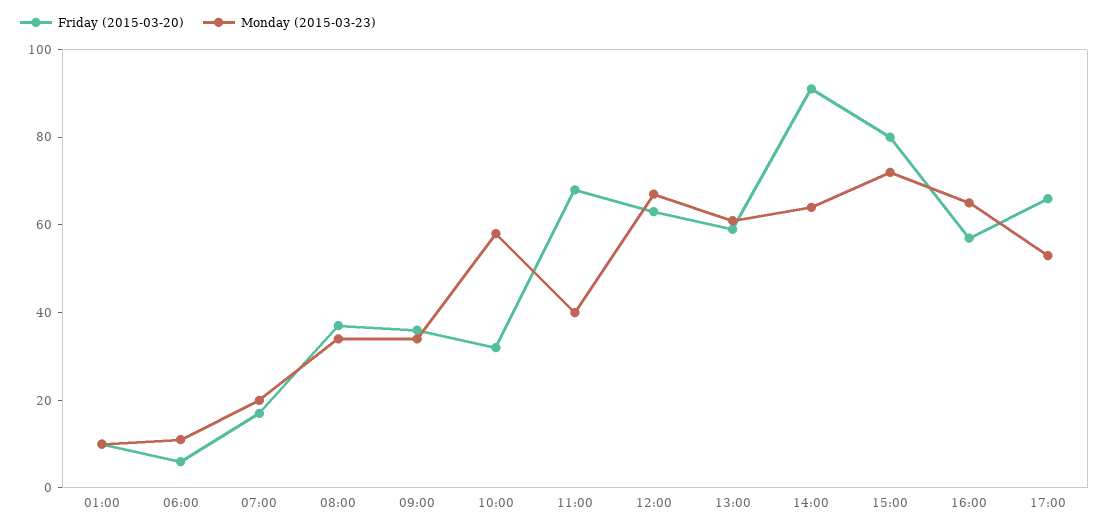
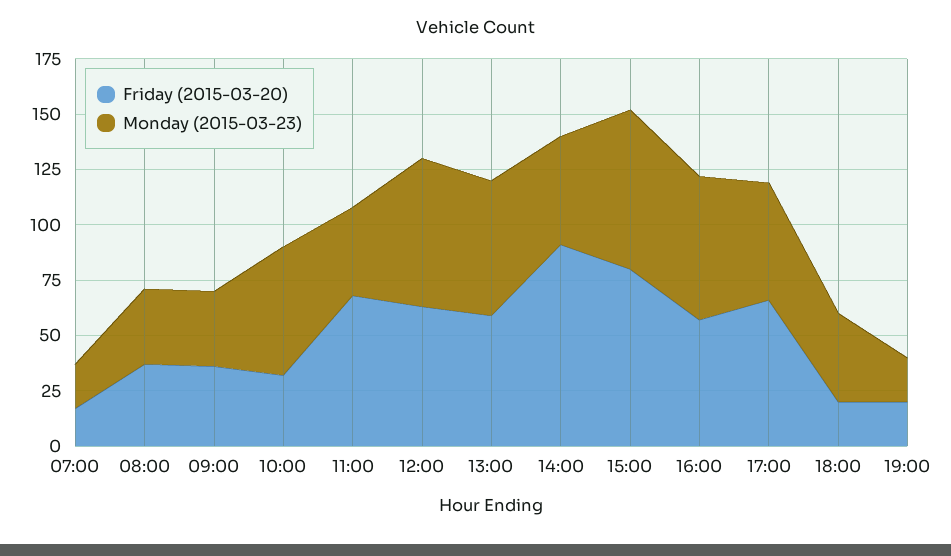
Friday (2015-03-20), 01:00: 10 -> none
Monday (2015-03-23), 01:00: 10 -> none
Friday (2015-03-20), 06:00: 5 -> none
Monday (2015-03-23), 06:00: 10 -> none
Monday (2015-03-23), 14:00: 65 -> 50
Friday (2015-03-20), 18:00: none -> 20
Monday (2015-03-23), 18:00: none -> 40
Friday (2015-03-20), 19:00: none -> 20
Monday (2015-03-23), 19:00: none -> 20

